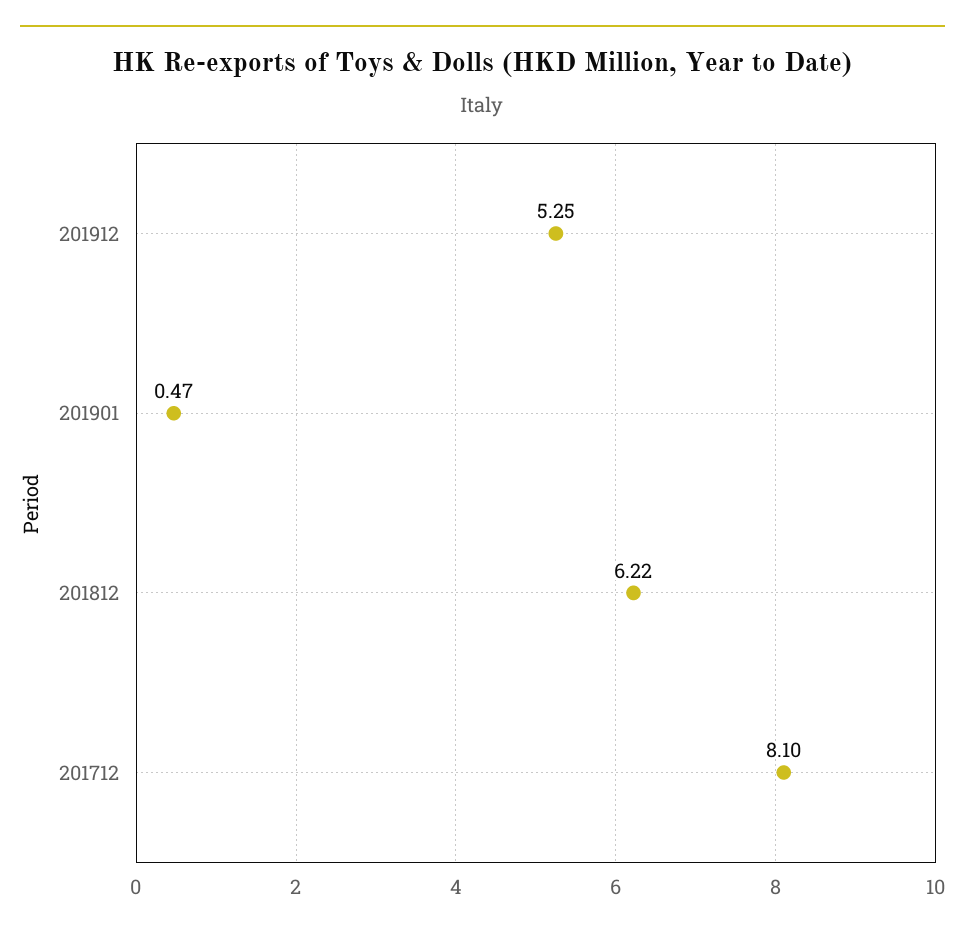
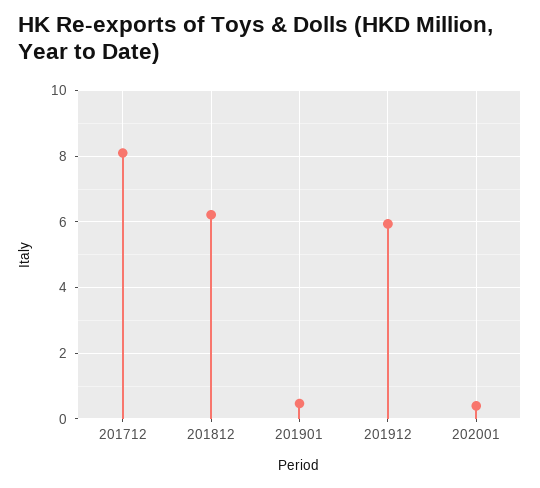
201912: 5.25 -> 6
202001: none -> 0.4

